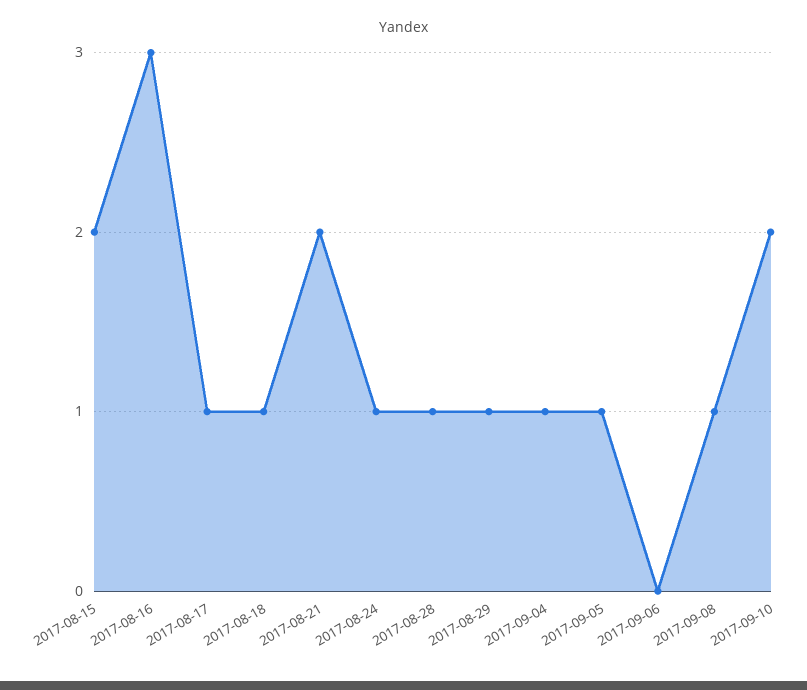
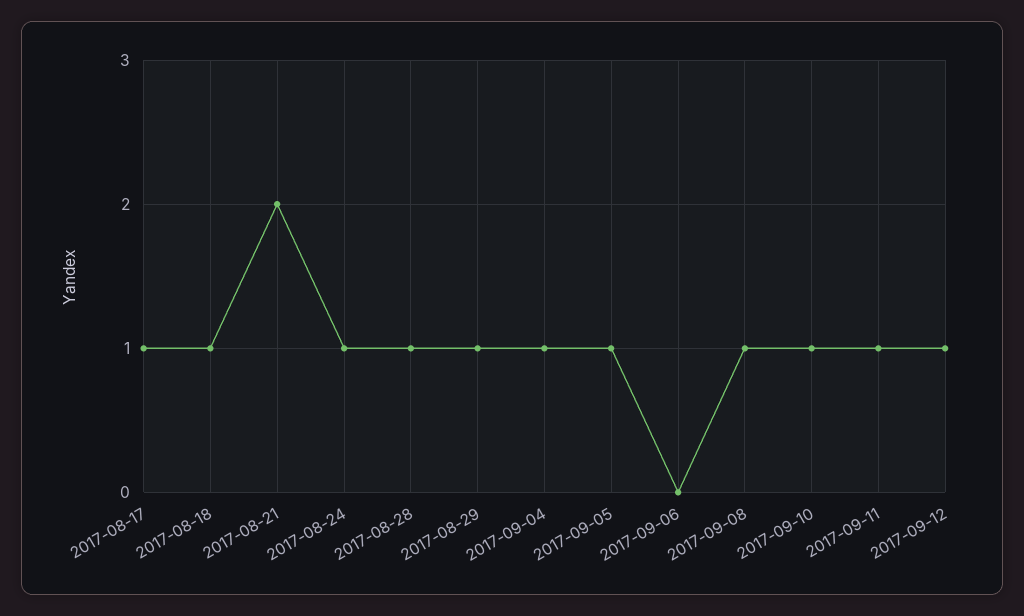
2017-08-15: 2 -> none
2017-08-16: 3 -> none
2017-09-10: 2 -> 1
2017-09-11: none -> 1
2017-09-12: none -> 1

